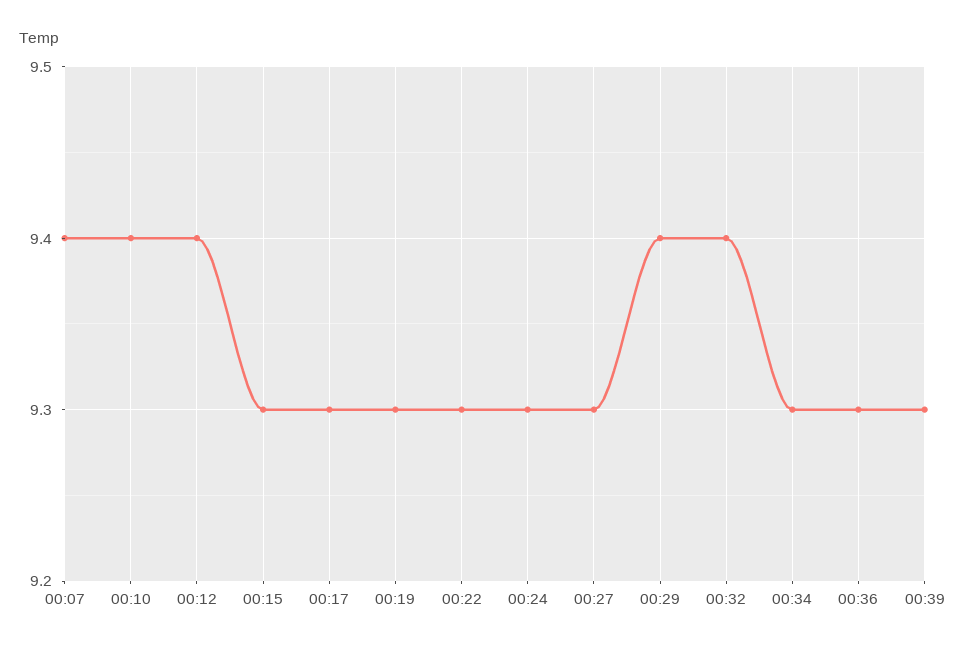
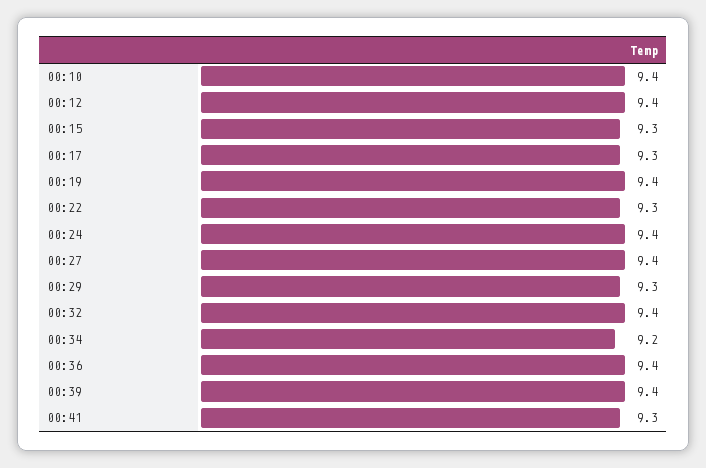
00:07: 9.4 -> none
00:19: 9.3 -> 9.4
00:24: 9.3 -> 9.4
00:27: 9.3 -> 9.4
00:29: 9.4 -> 9.3
00:34: 9.3 -> 9.2
00:36: 9.3 -> 9.4
00:39: 9.3 -> 9.4
00:41: none -> 9.3

